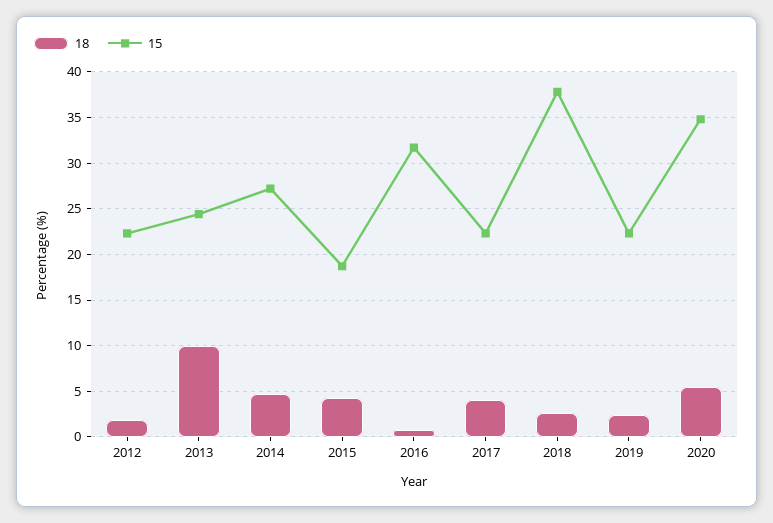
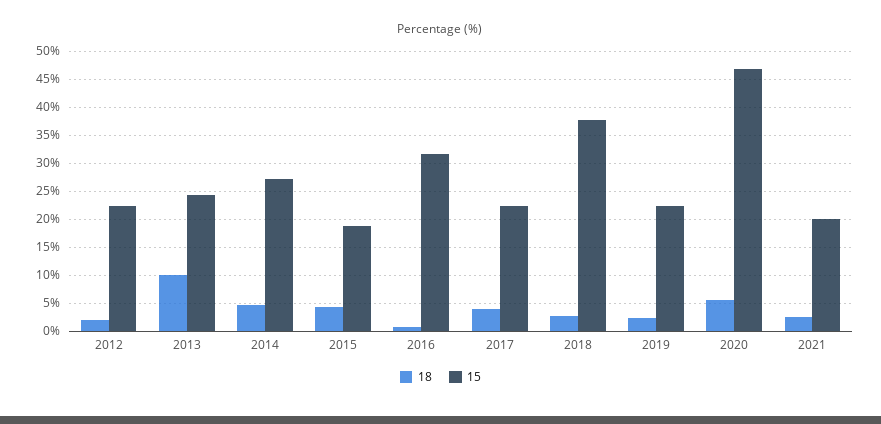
15, 2020: 35 -> 47.5
18, 2021: none -> 2.5
15, 2021: none -> 20

